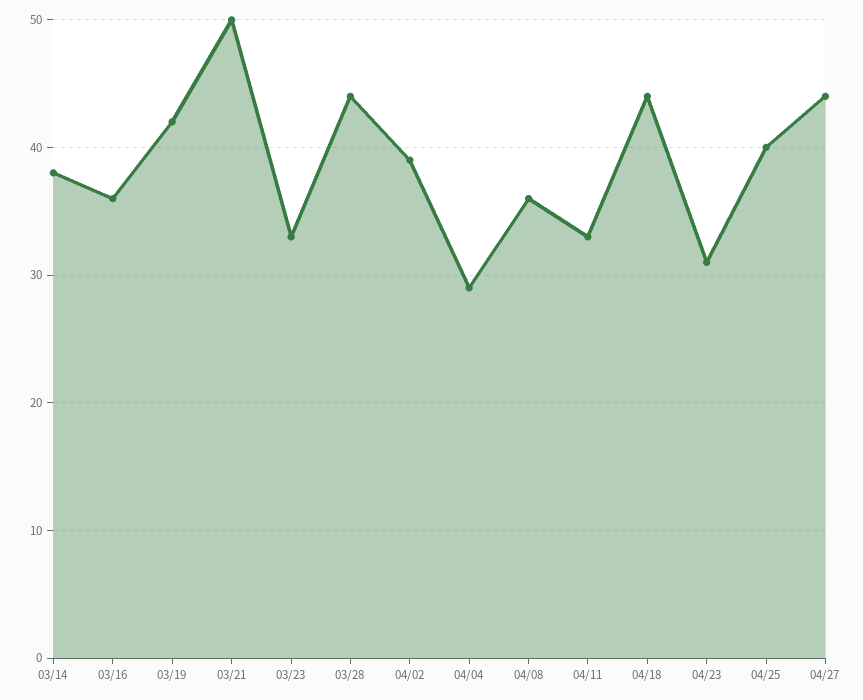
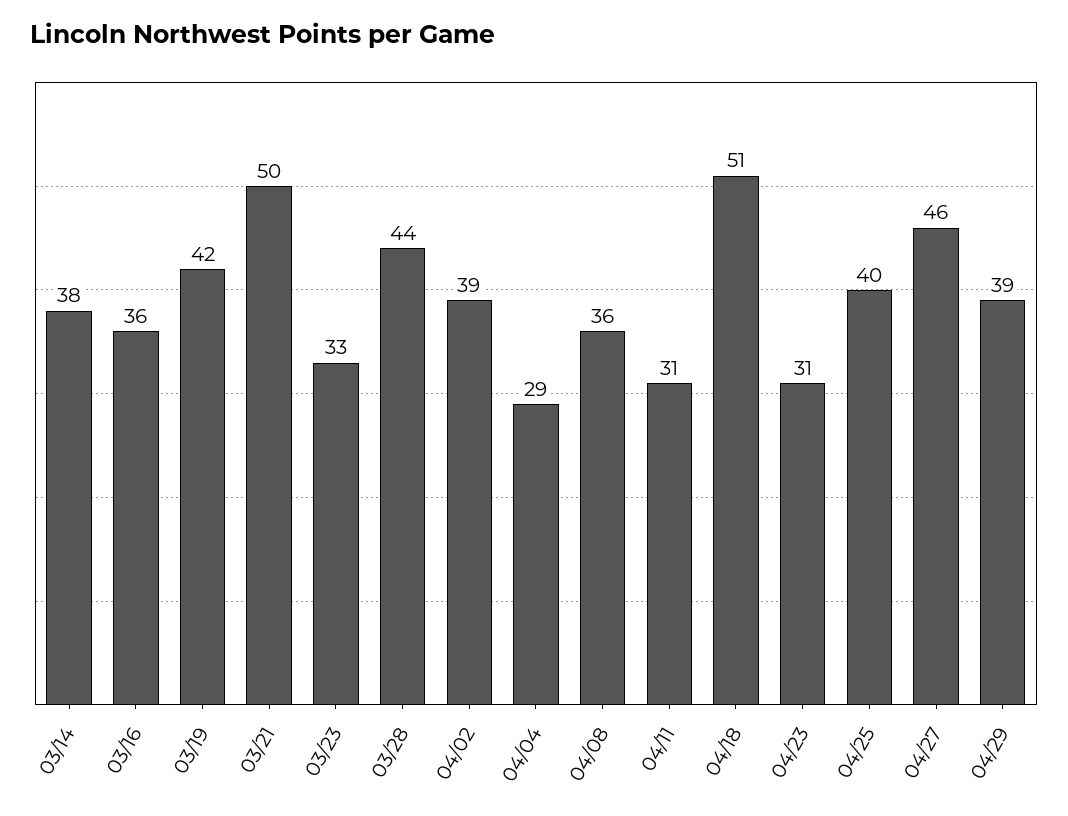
04/11: 33 -> 31
04/18: 44 -> 51
04/27: 44 -> 46
04/29: none -> 39

